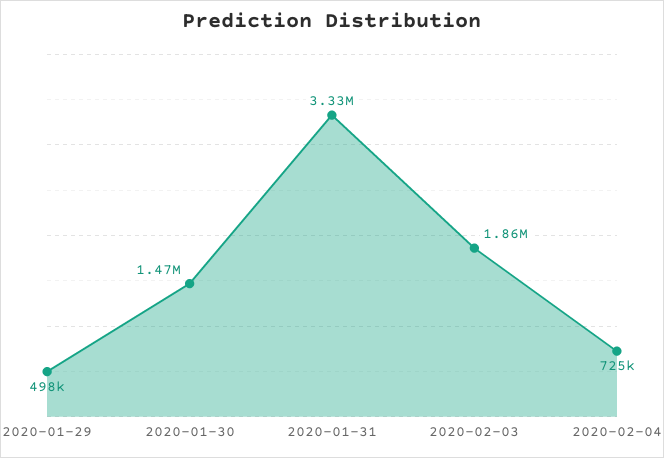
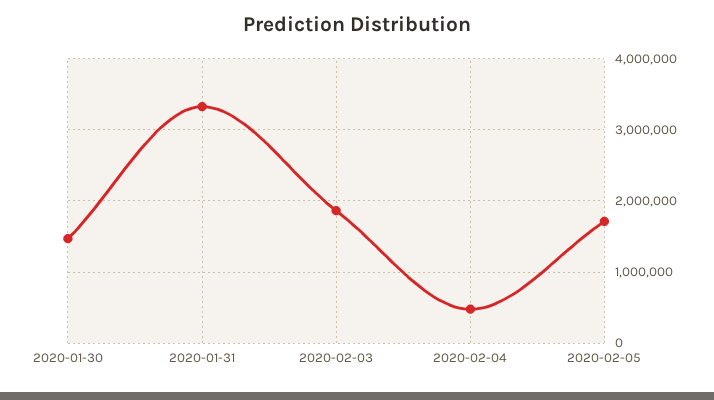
2020-01-29: 498000 -> none
2020-02-04: 725000 -> 500000
2020-02-05: none -> 1700000

